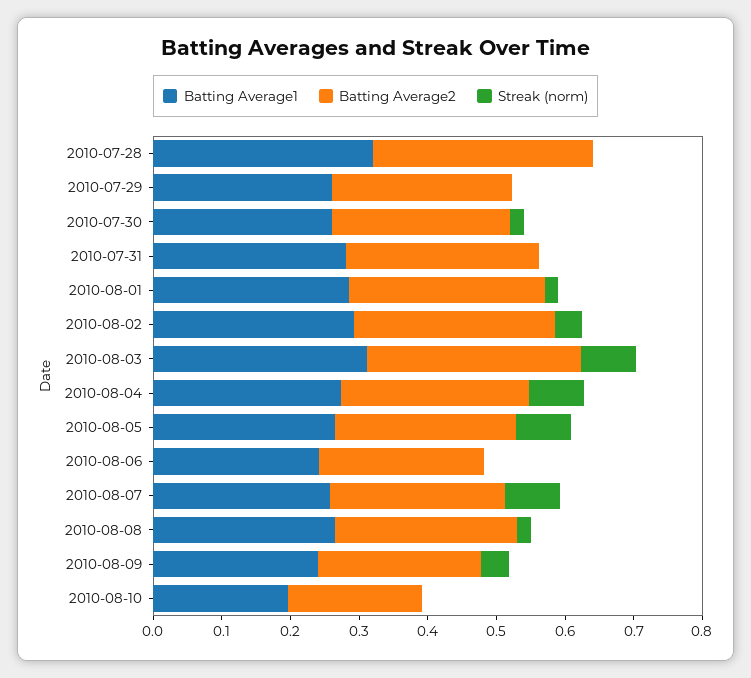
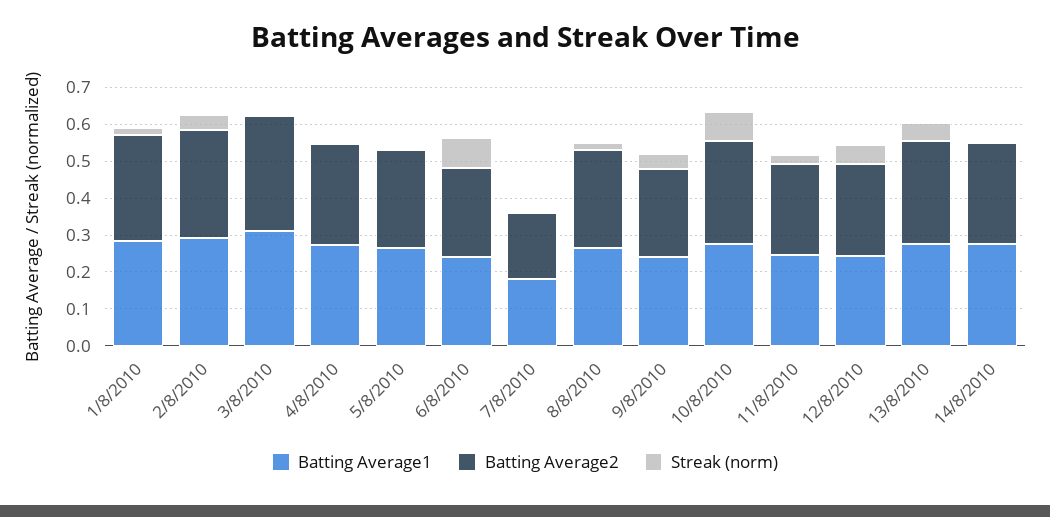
Batting Average1, 2010-07-28: 0.32 -> none
Batting Average2, 2010-07-28: 0.32 -> none
Streak (norm), 2010-07-28: 0 -> none
Batting Average1, 2010-07-29: 0.26 -> none
Batting Average2, 2010-07-29: 0.26 -> none
Streak (norm), 2010-07-29: 0 -> none
Batting Average1, 2010-07-30: 0.26 -> none
Batting Average2, 2010-07-30: 0.26 -> none
Streak (norm), 2010-07-30: 0.02 -> none
Batting Average1, 2010-07-31: 0.28 -> none
Batting Average2, 2010-07-31: 0.28 -> none
Streak (norm), 2010-07-31: 0 -> none
Streak (norm), 2010-08-03: 0.08 -> 0
Streak (norm), 2010-08-04: 0.08 -> 0
Streak (norm), 2010-08-05: 0.08 -> 0
Streak (norm), 2010-08-06: 0 -> 0.075
Batting Average1, 2010-08-07: 0.26 -> 0.175
Batting Average2, 2010-08-07: 0.26 -> 0.175
Streak (norm), 2010-08-07: 0.08 -> 0
Batting Average1, 2010-08-10: 0.2 -> 0.275
Batting Average2, 2010-08-10: 0.2 -> 0.275
Streak (norm), 2010-08-10: 0 -> 0.075
Batting Average1, 11/8/2010: none -> 0.25
Batting Average2, 11/8/2010: none -> 0.25
Streak (norm), 11/8/2010: none -> 0.025
Batting Average1, 12/8/2010: none -> 0.25
Batting Average2, 12/8/2010: none -> 0.25
Streak (norm), 12/8/2010: none -> 0.05
Batting Average1, 13/8/2010: none -> 0.275
Batting Average2, 13/8/2010: none -> 0.275
Streak (norm), 13/8/2010: none -> 0.05
Batting Average1, 14/8/2010: none -> 0.275
Batting Average2, 14/8/2010: none -> 0.275
Streak (norm), 14/8/2010: none -> 0

